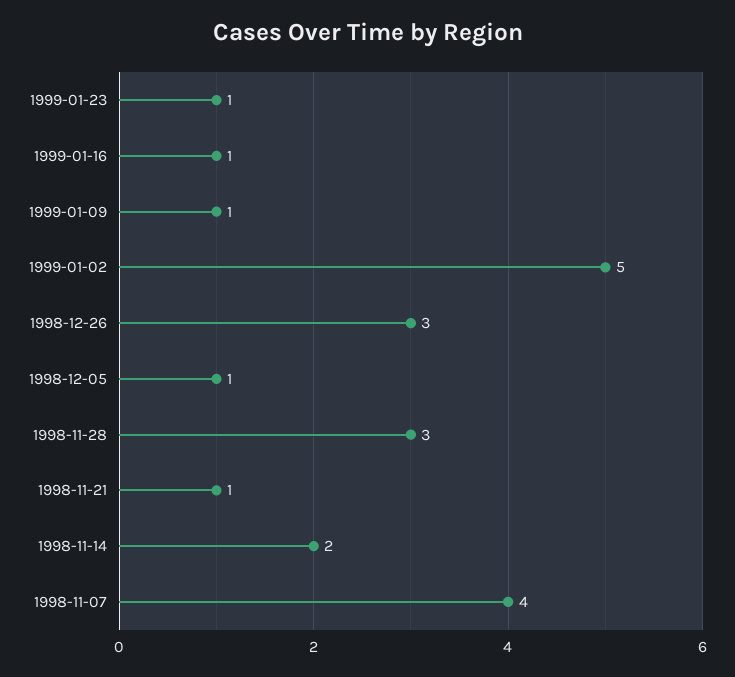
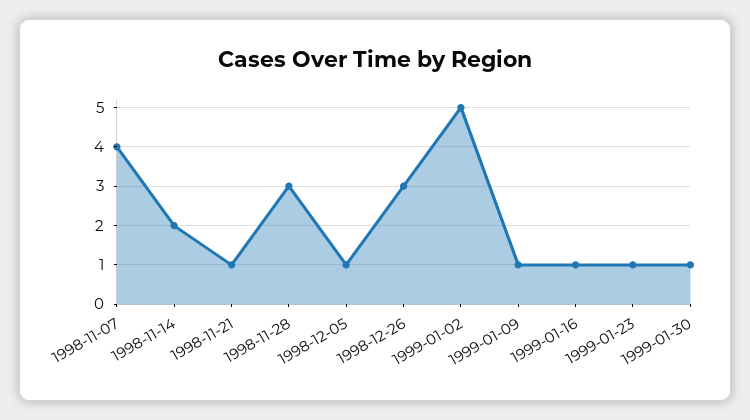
1999-01-30: none -> 1

